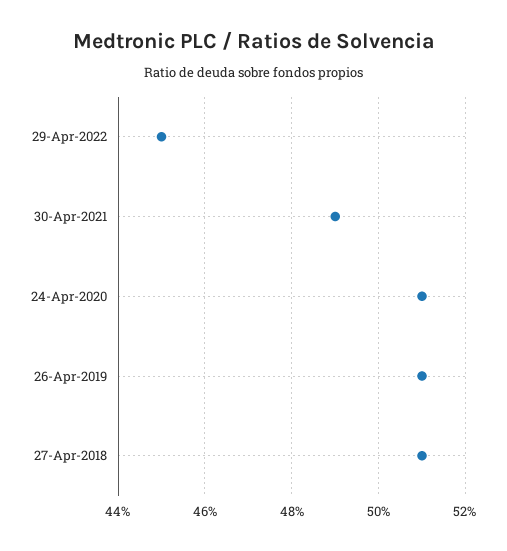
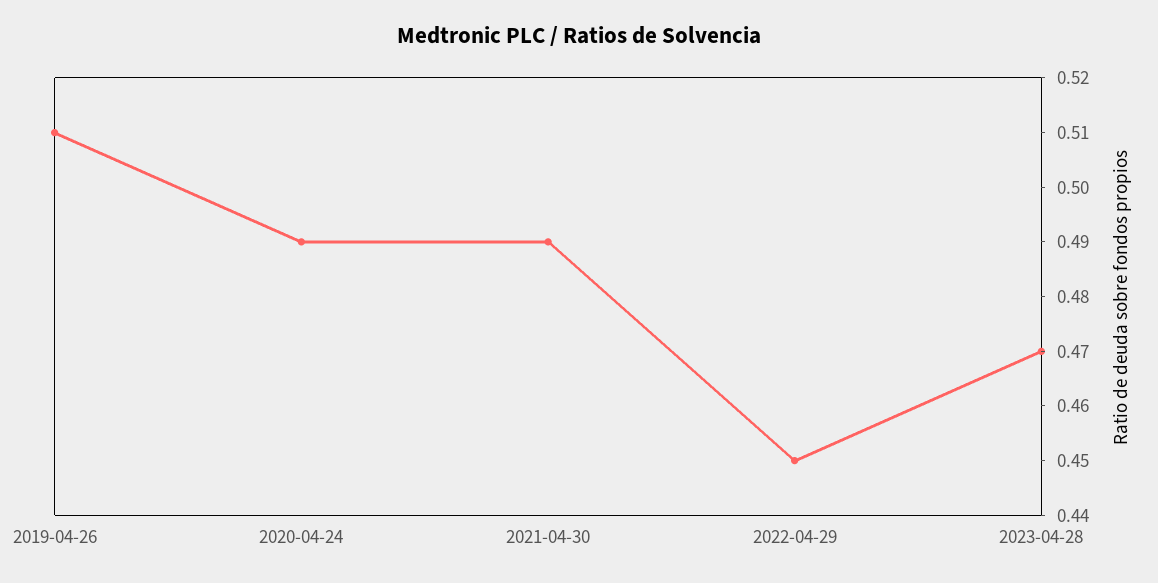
24-Apr-2020: 0.51 -> 0.49
27-Apr-2018: 0.51 -> none
2023-04-28: none -> 0.47

